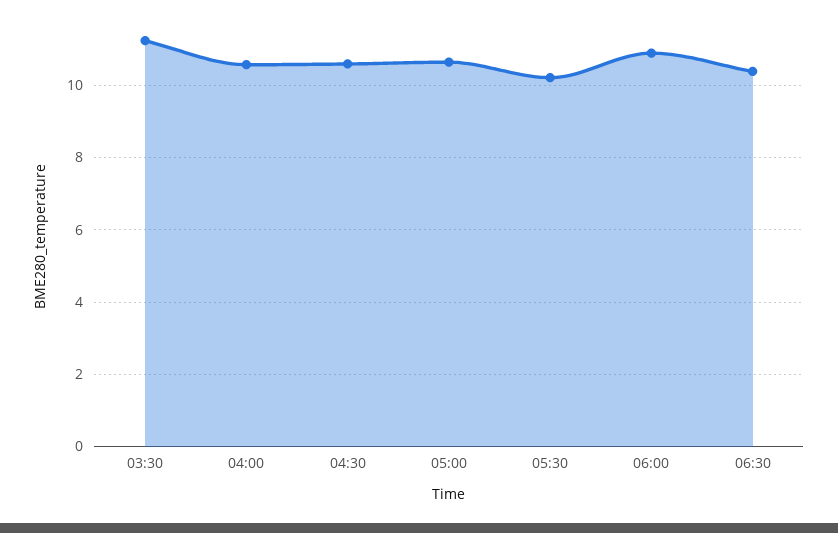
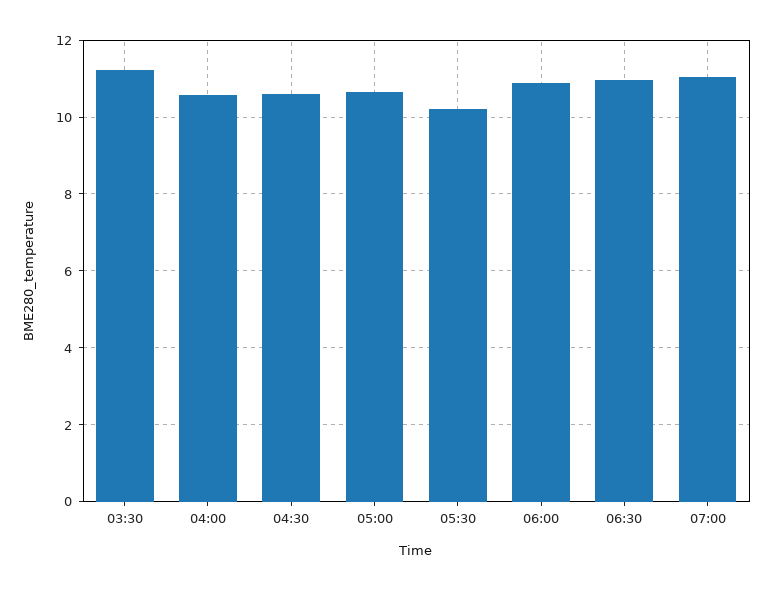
06:30: 10.4 -> 11
07:00: none -> 11

